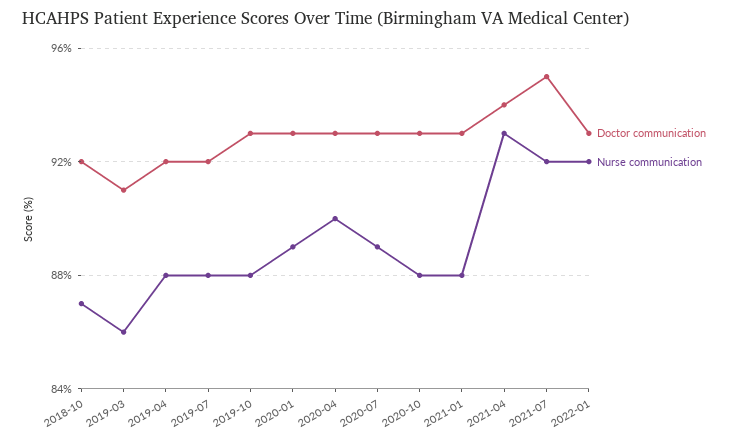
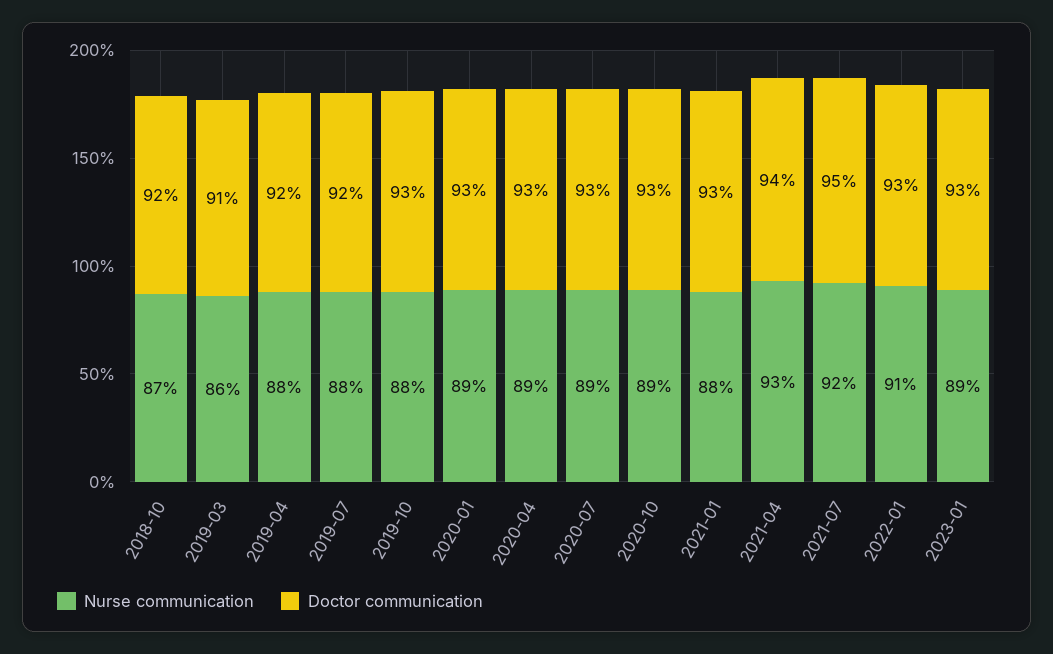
Nurse communication, 2020-04: 90 -> 89
Nurse communication, 2020-10: 88 -> 89
Nurse communication, 2022-01: 92 -> 91
Nurse communication, 2023-01: none -> 89
Doctor communication, 2023-01: none -> 93

